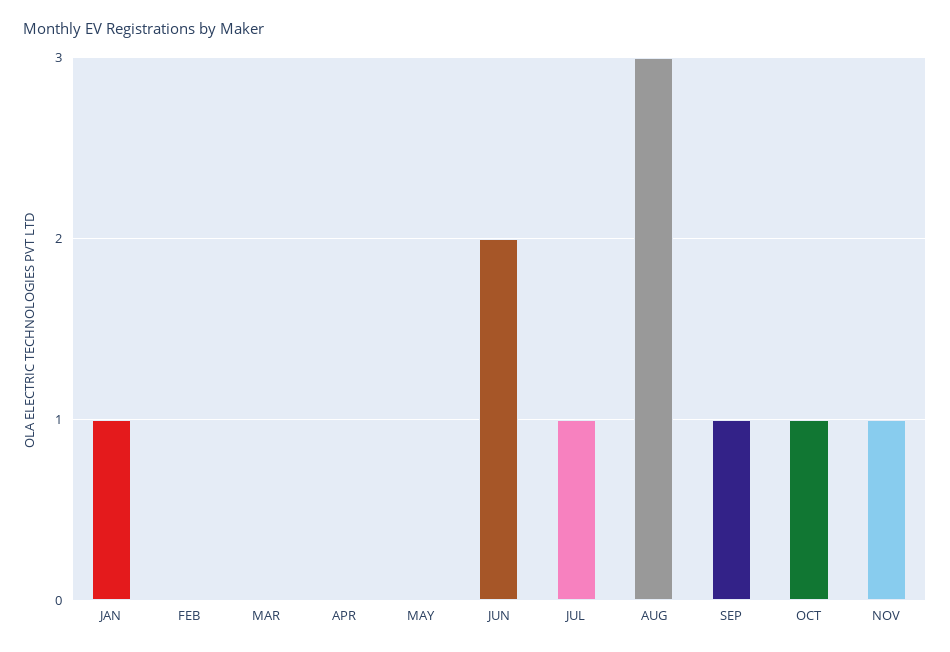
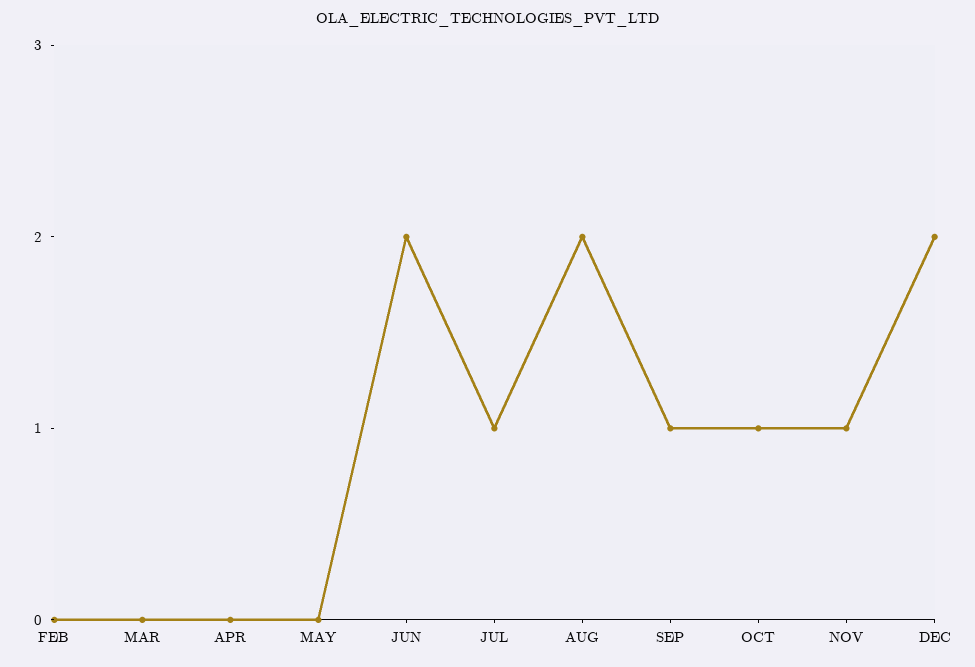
JAN: 1 -> none
AUG: 3 -> 2
DEC: none -> 2

